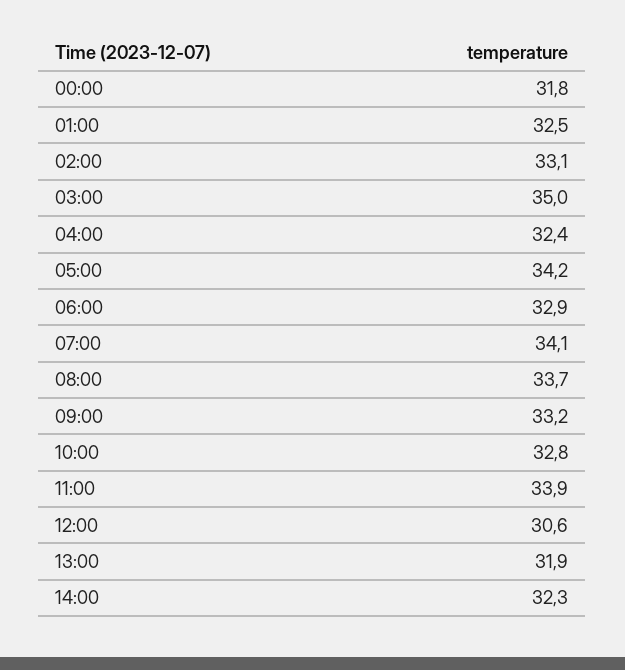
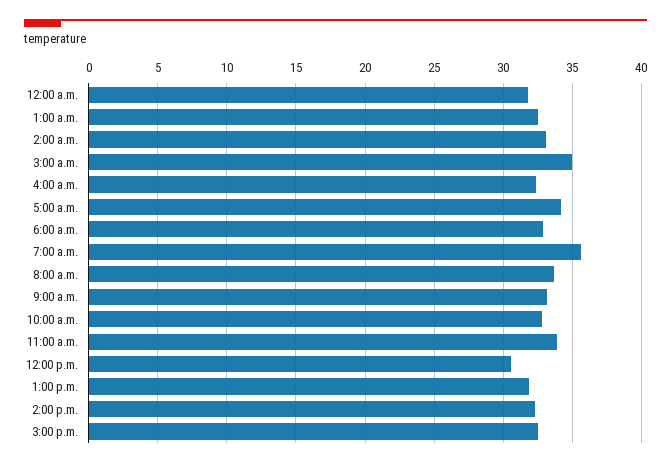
07:00: 34.1 -> 35.5
3:00 p.m.: none -> 32.5

